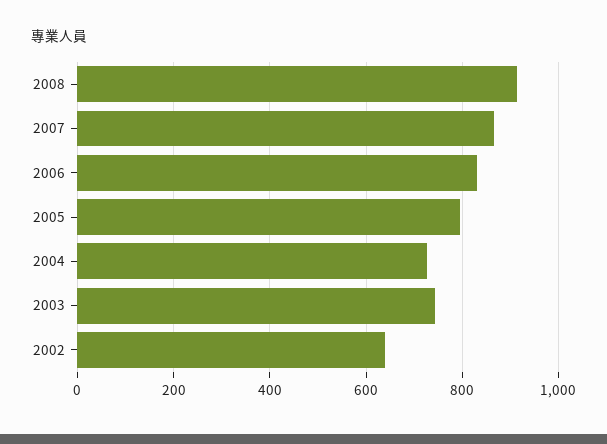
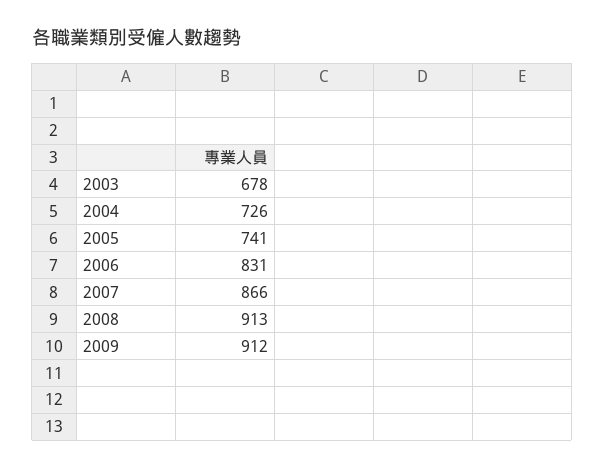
2005: 800 -> 741
2003: 740 -> 678
2002: 640 -> none
2009: none -> 912

